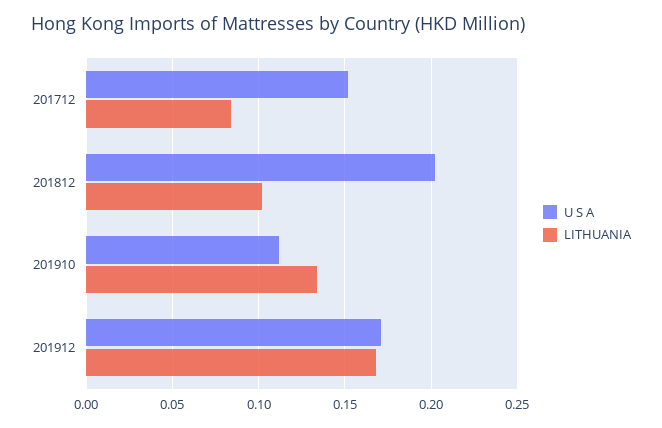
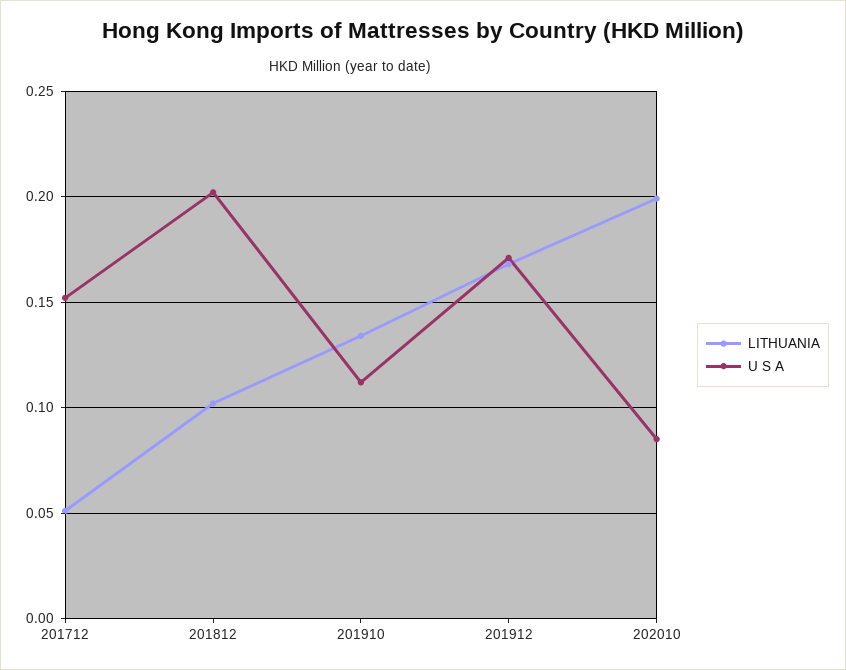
LITHUANIA, 201712: 0.085 -> 0.05
LITHUANIA, 202010: none -> 0.2
U S A, 202010: none -> 0.085

